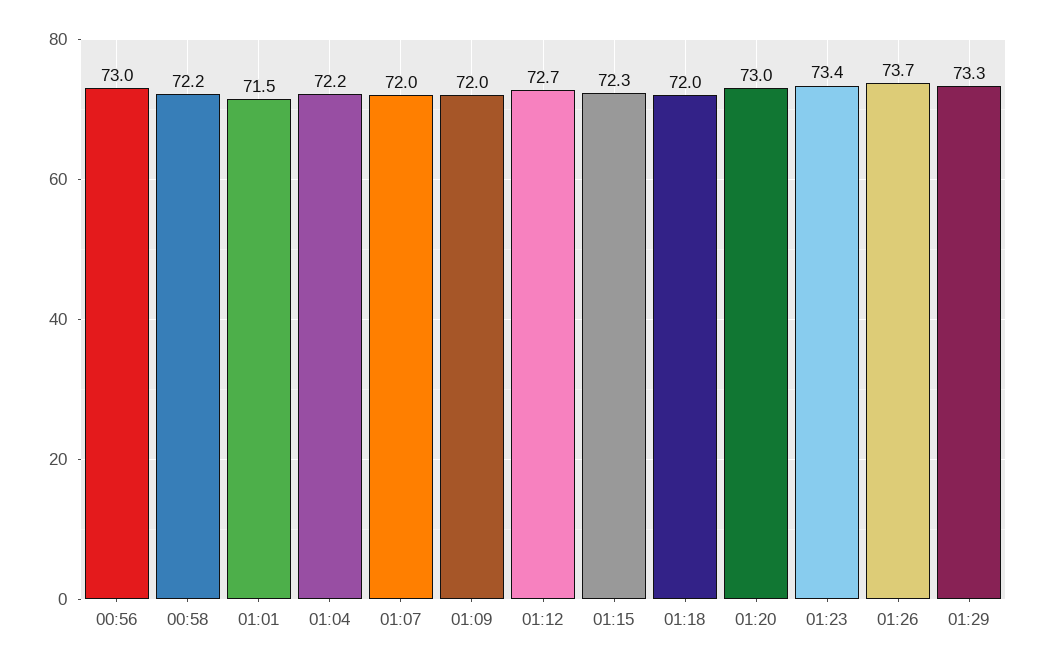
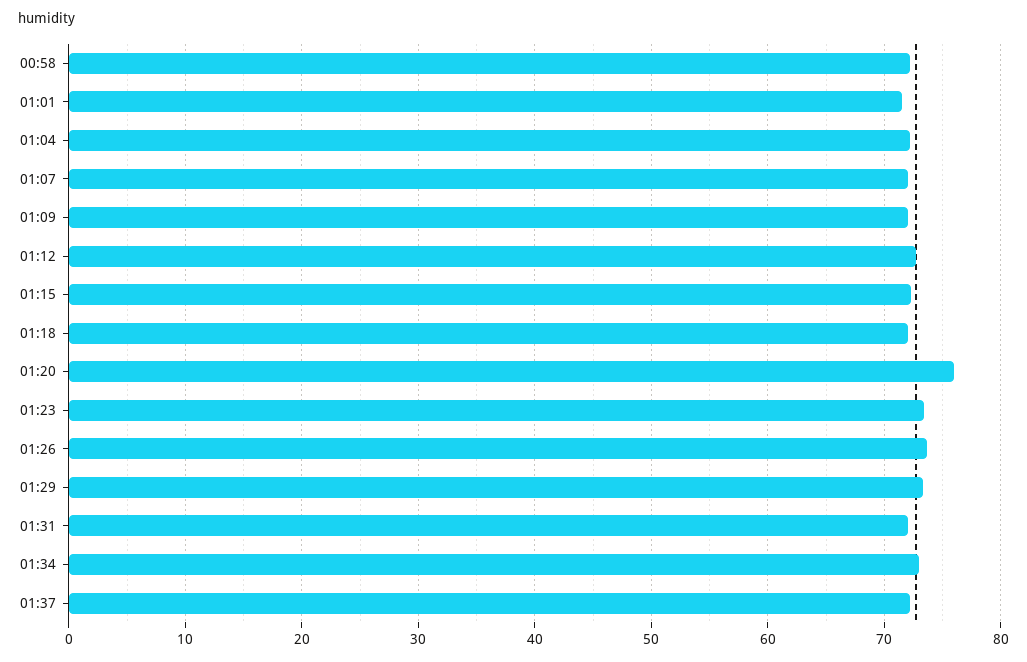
00:56: 73 -> none
01:20: 73 -> 76
01:31: none -> 72
01:34: none -> 73
01:37: none -> 72

